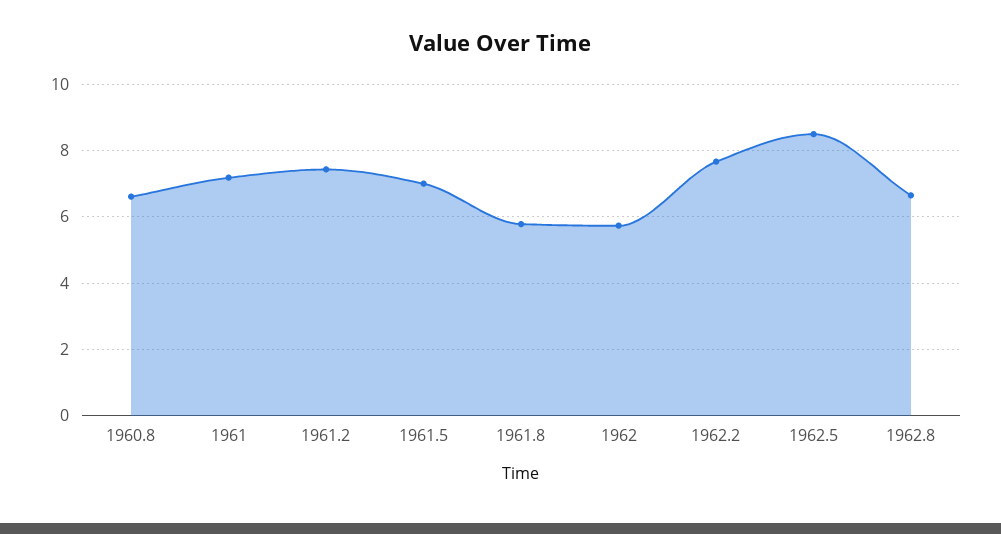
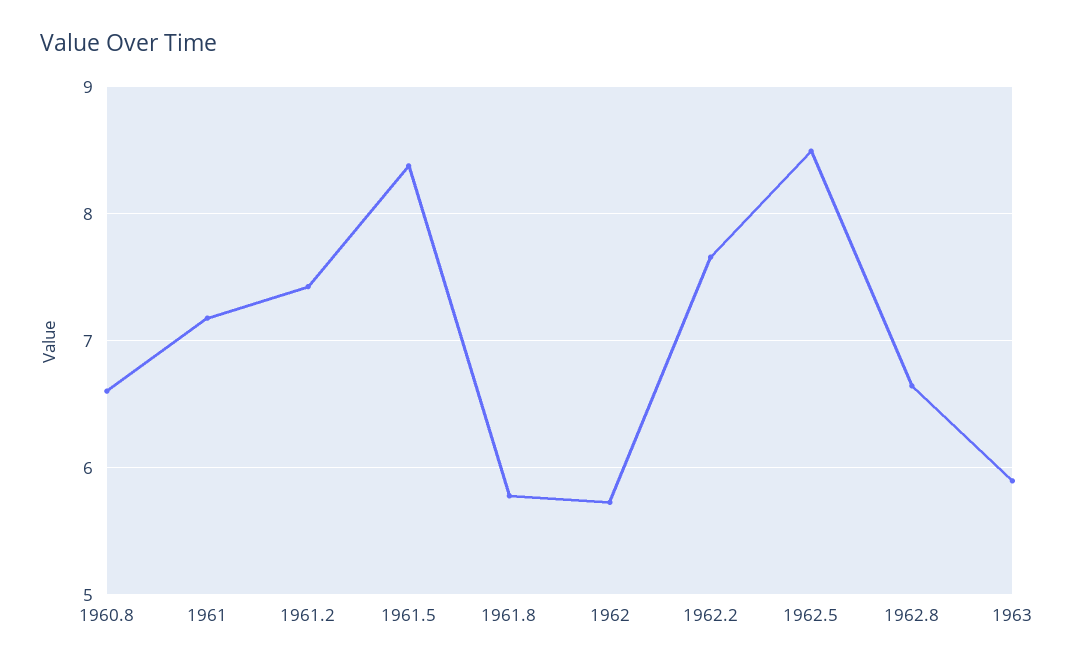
1961.5: 7 -> 8.4
1963: none -> 5.9

